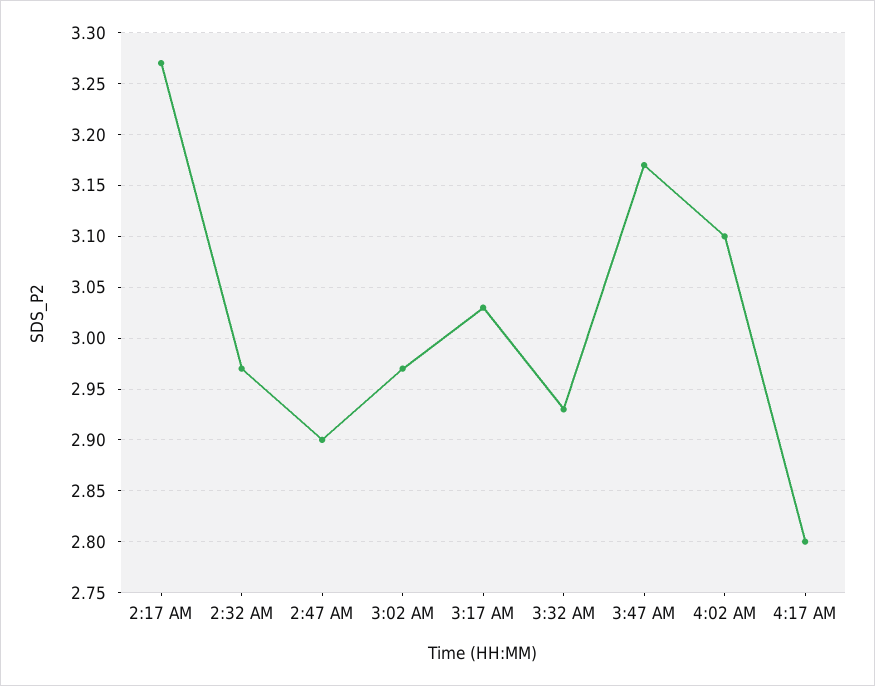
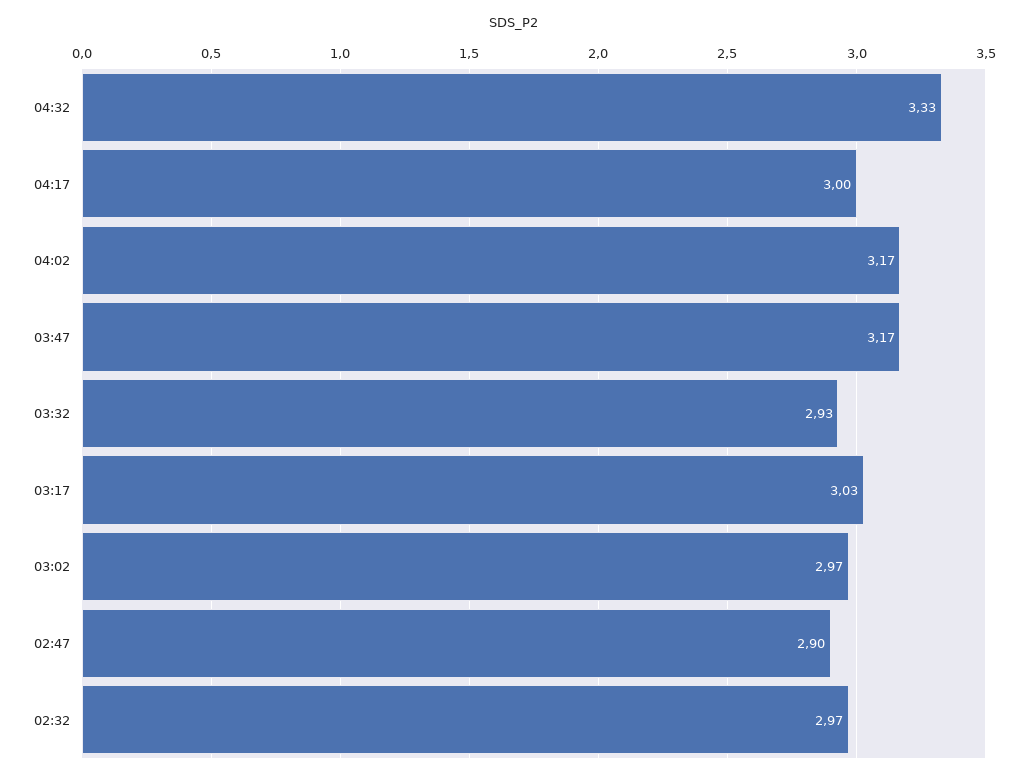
2:17 AM: 3.27 -> none
4:02 AM: 3.1 -> 3.17
4:17 AM: 2.8 -> 3
04:32: none -> 3.33

